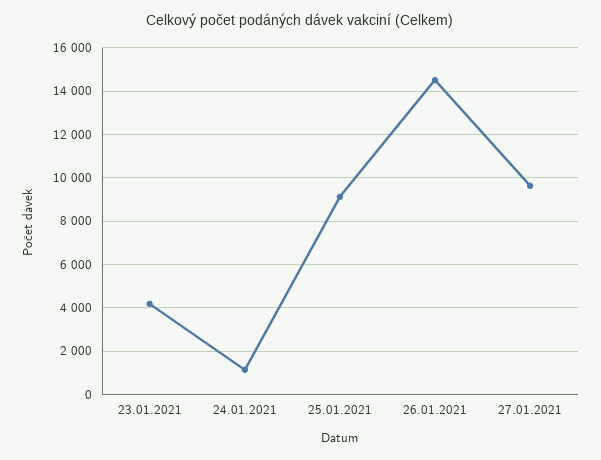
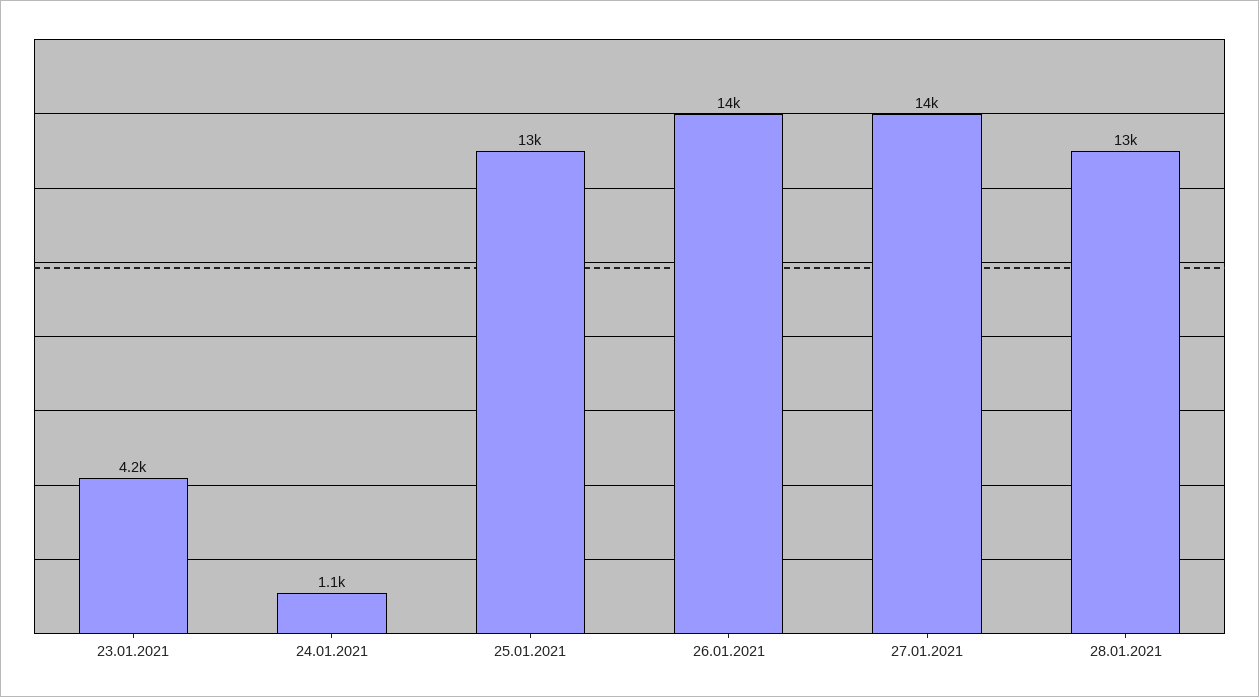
25.01.2021: 9000 -> 13000
27.01.2021: 9500 -> 14000
28.01.2021: none -> 13000

